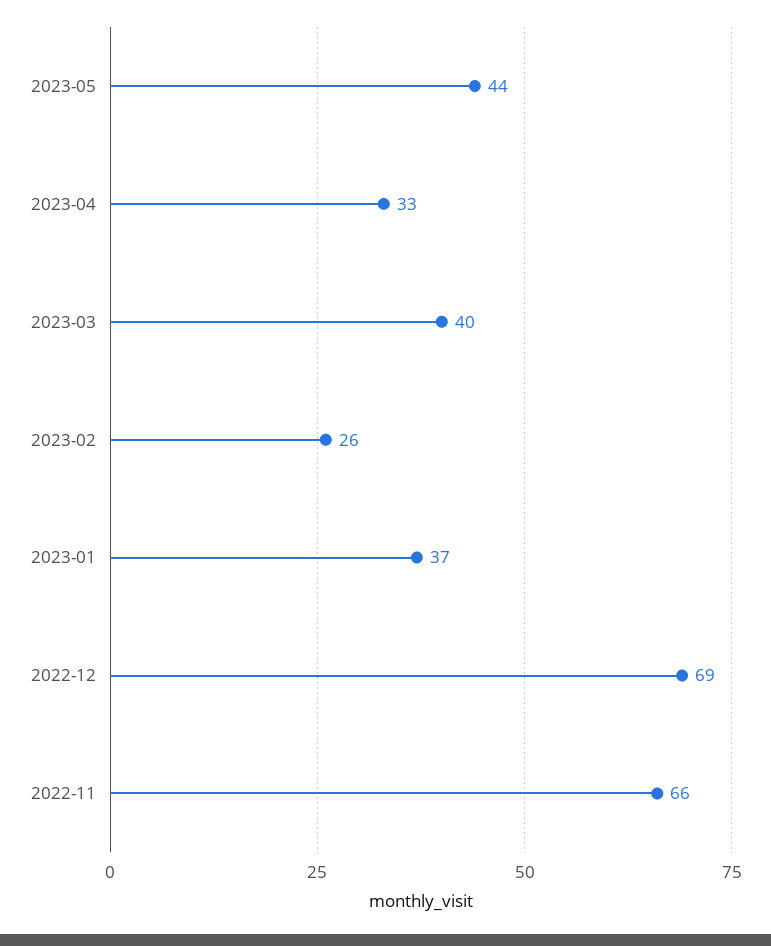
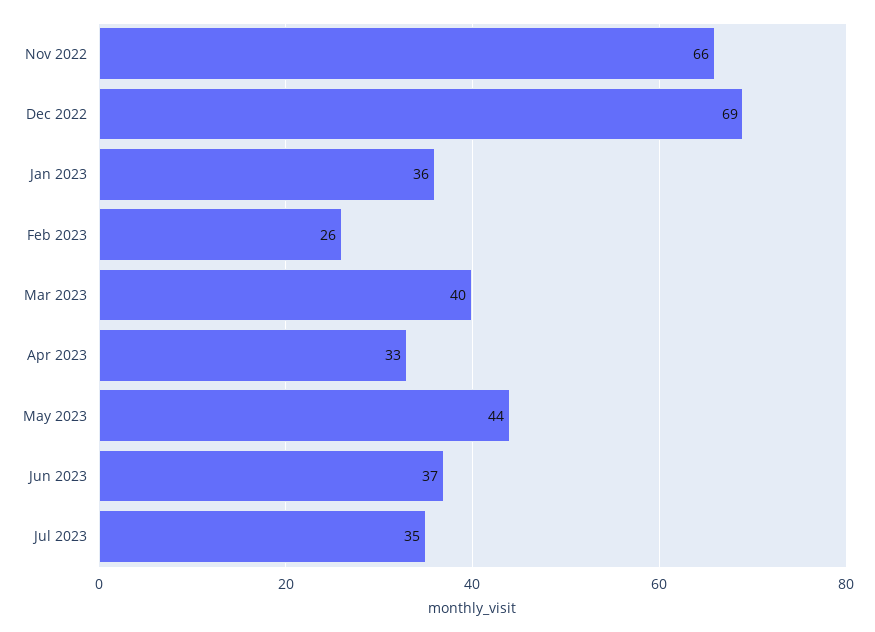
2023-01: 37 -> 36
Jun 2023: none -> 37
Jul 2023: none -> 35

